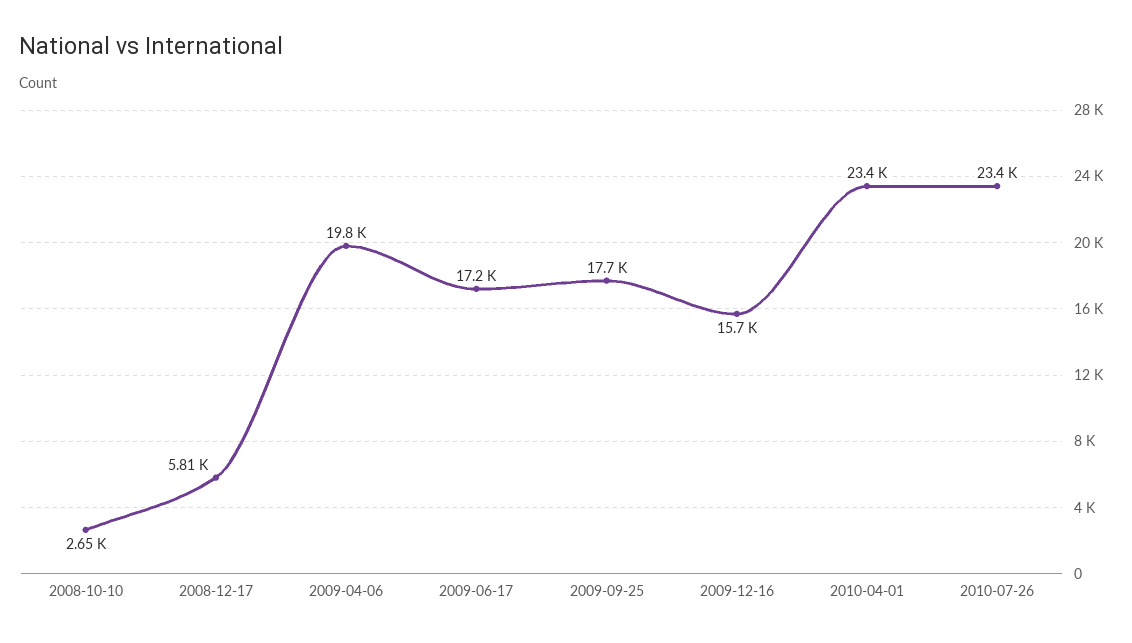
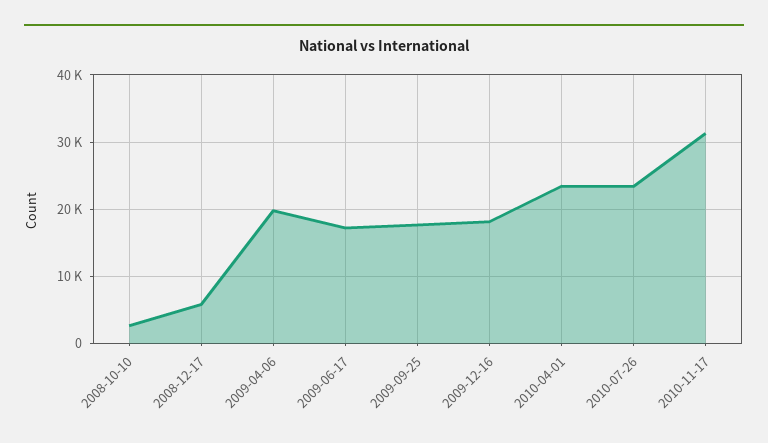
2009-12-16: 15700 -> 18000
2010-11-17: none -> 31000

